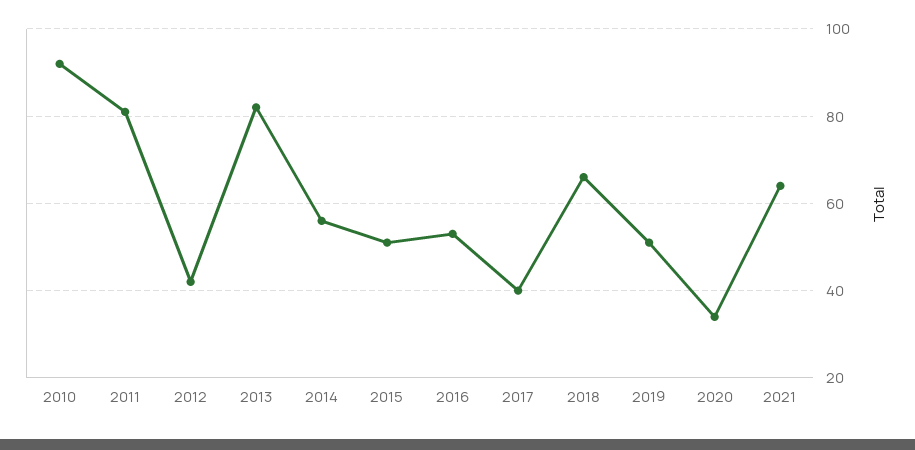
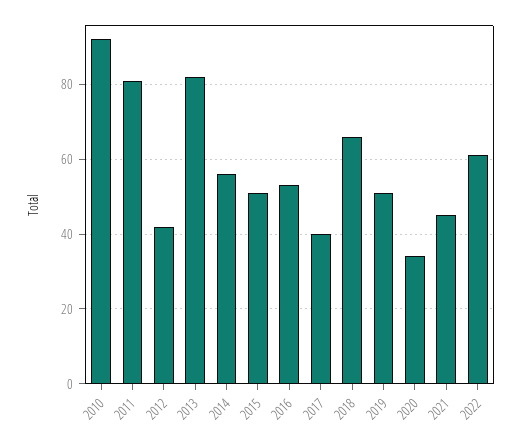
2021: 65 -> 45
2022: none -> 60

